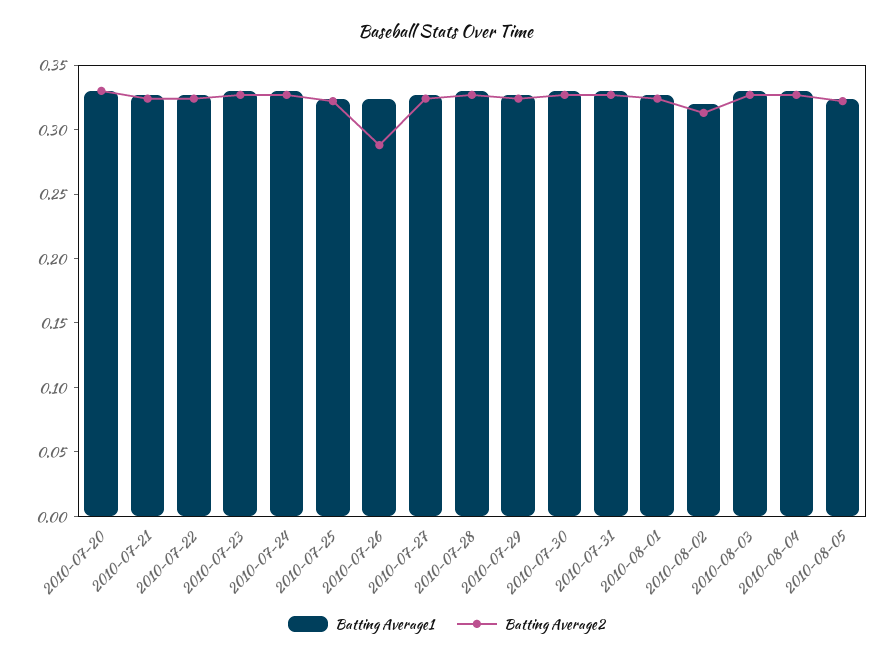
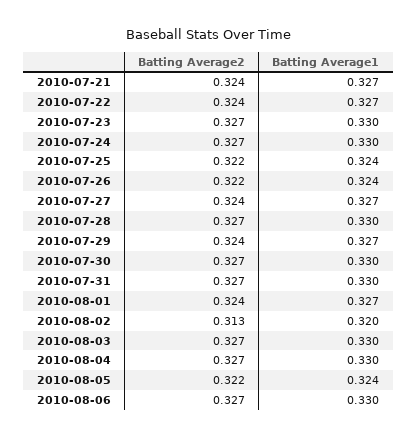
Batting Average1, 2010-07-20: 0.33 -> none
Batting Average2, 2010-07-20: 0.33 -> none
Batting Average2, 2010-07-26: 0.29 -> 0.322
Batting Average2, 2010-08-06: none -> 0.327
Batting Average1, 2010-08-06: none -> 0.33

